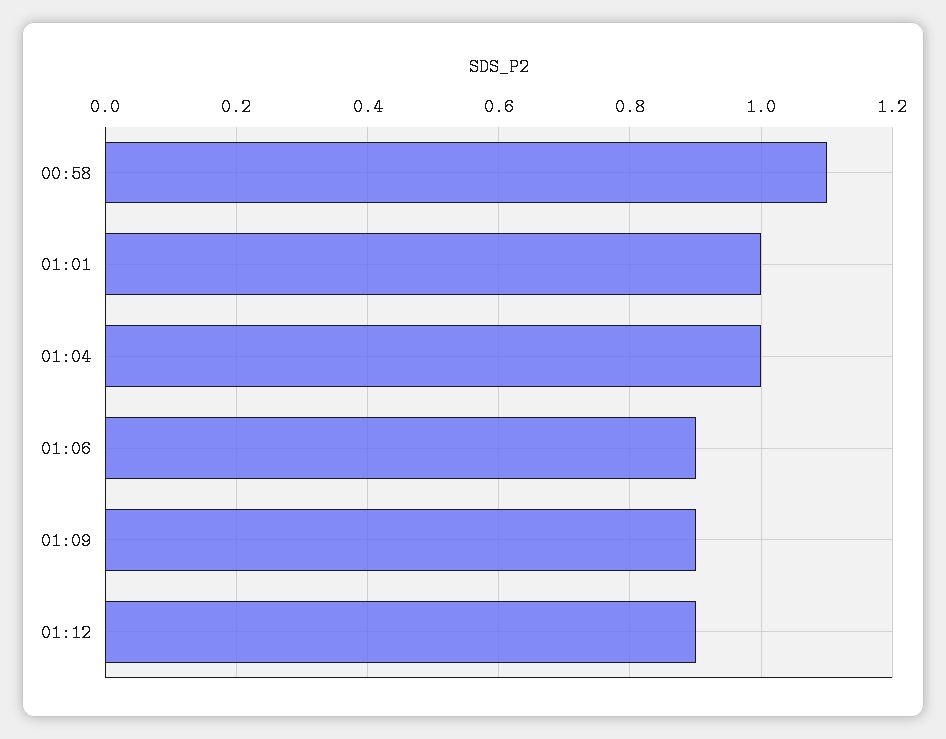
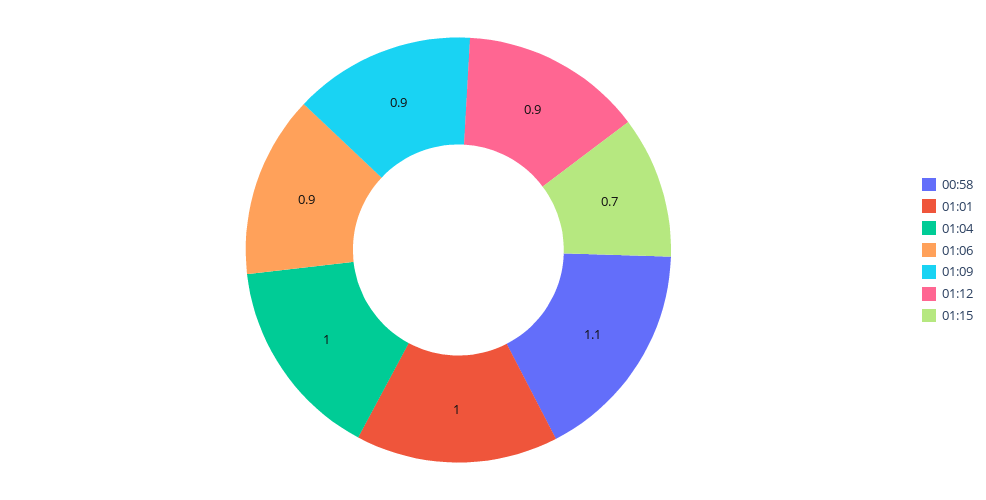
01:15: none -> 0.7

